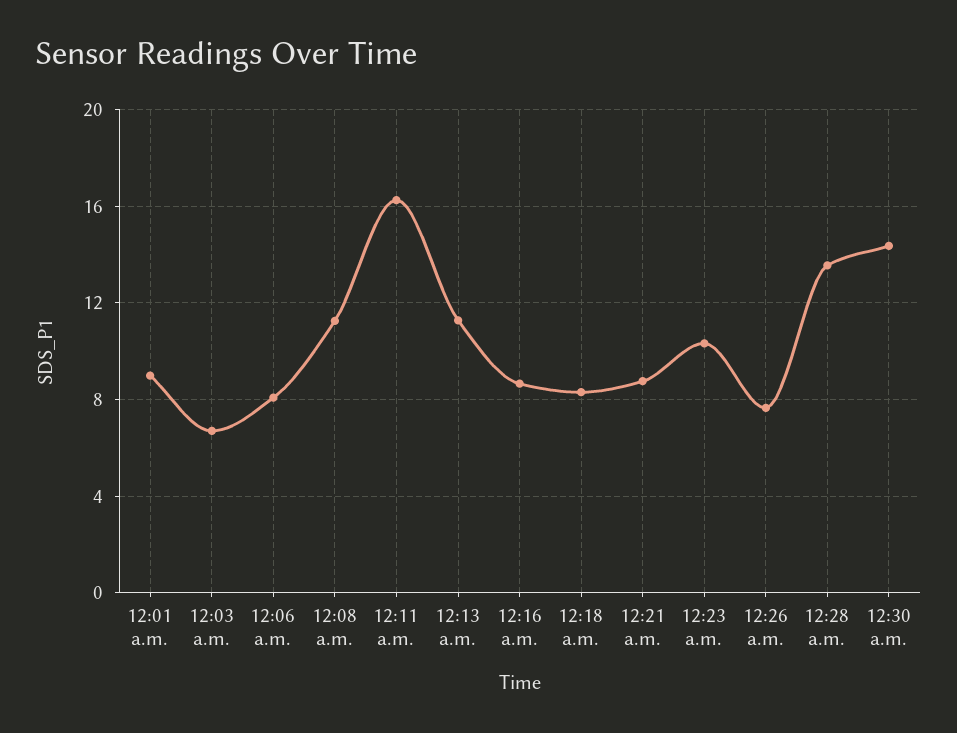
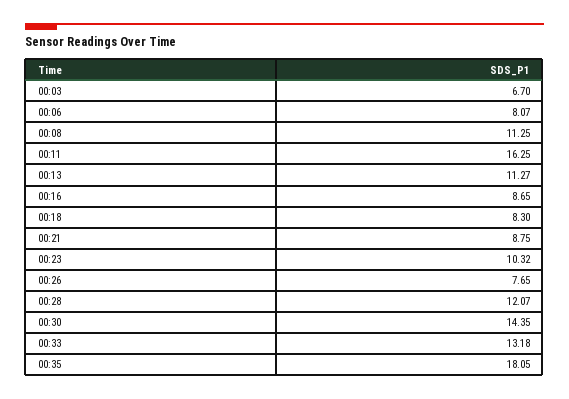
12:01 a.m.: 9 -> none
12:28 a.m.: 13.5 -> 12.07
00:33: none -> 13.18
00:35: none -> 18.05

